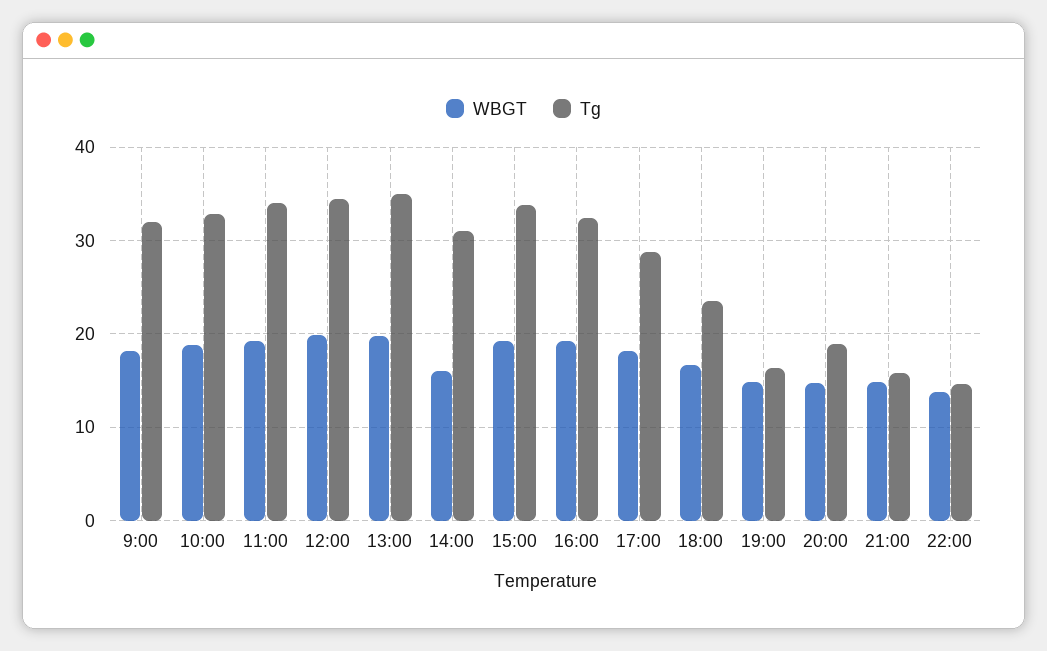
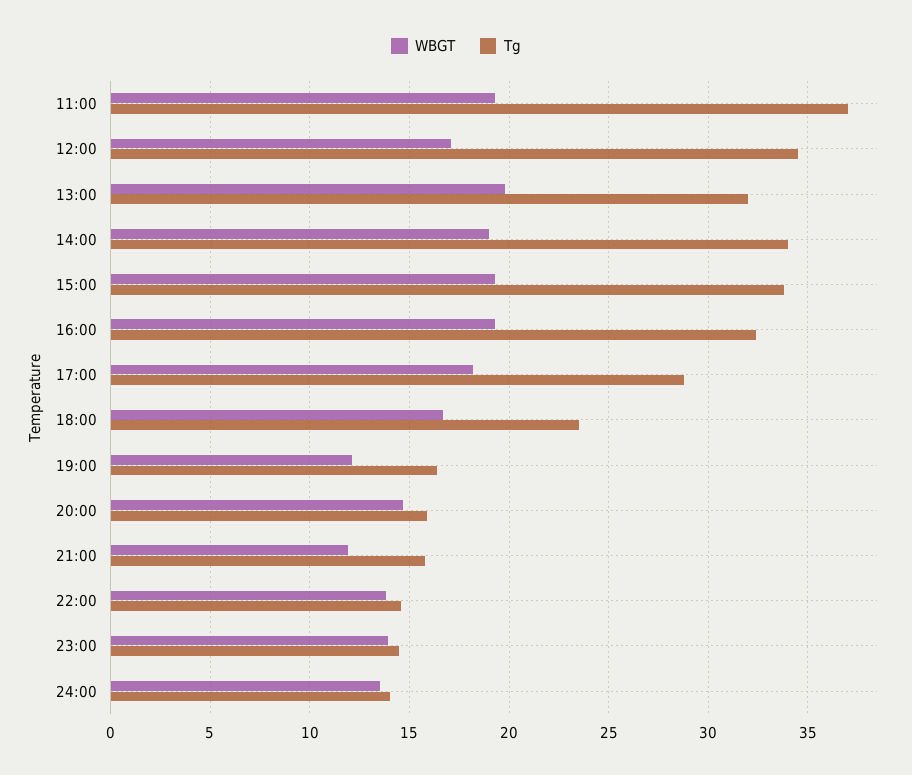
WBGT, 9:00: 18 -> none
Tg, 9:00: 32 -> none
WBGT, 10:00: 19 -> none
Tg, 10:00: 33 -> none
Tg, 11:00: 34 -> 37
WBGT, 12:00: 20 -> 17
Tg, 13:00: 35 -> 32
WBGT, 14:00: 16 -> 19
Tg, 14:00: 31 -> 34
WBGT, 19:00: 15 -> 12
Tg, 20:00: 19 -> 16
WBGT, 21:00: 15 -> 12
WBGT, 23:00: none -> 14
Tg, 23:00: none -> 14.5
WBGT, 24:00: none -> 13.5
Tg, 24:00: none -> 14

